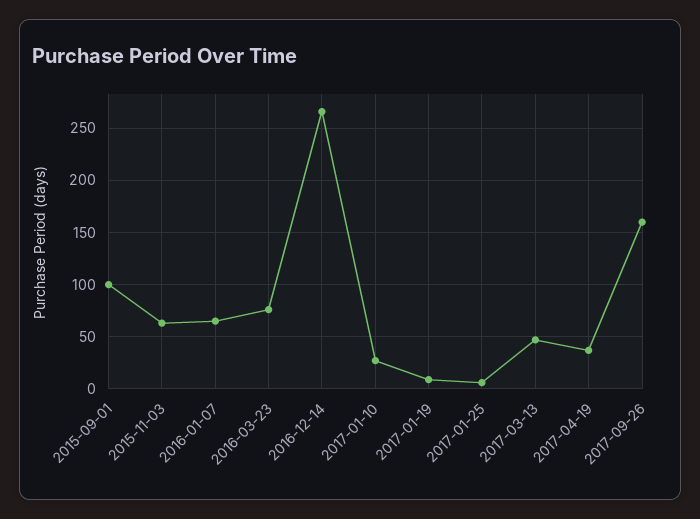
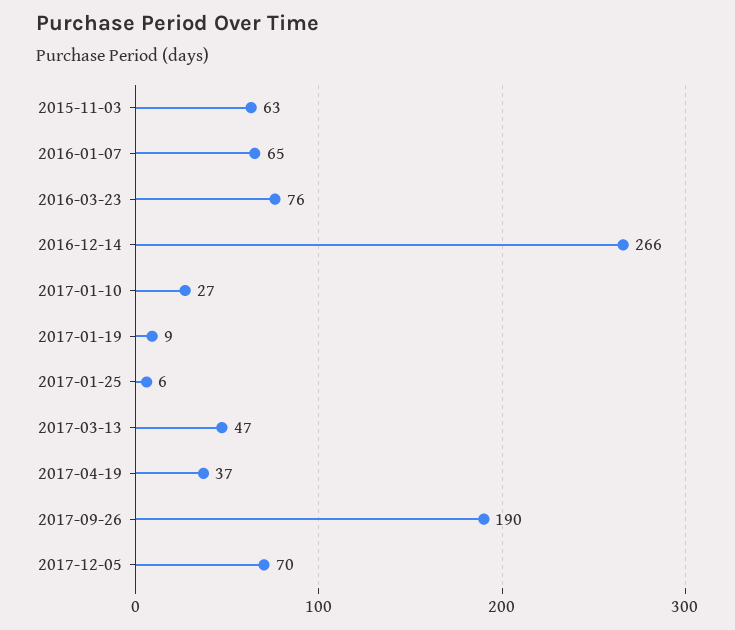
2015-09-01: 100 -> none
2017-09-26: 160 -> 190
2017-12-05: none -> 70

